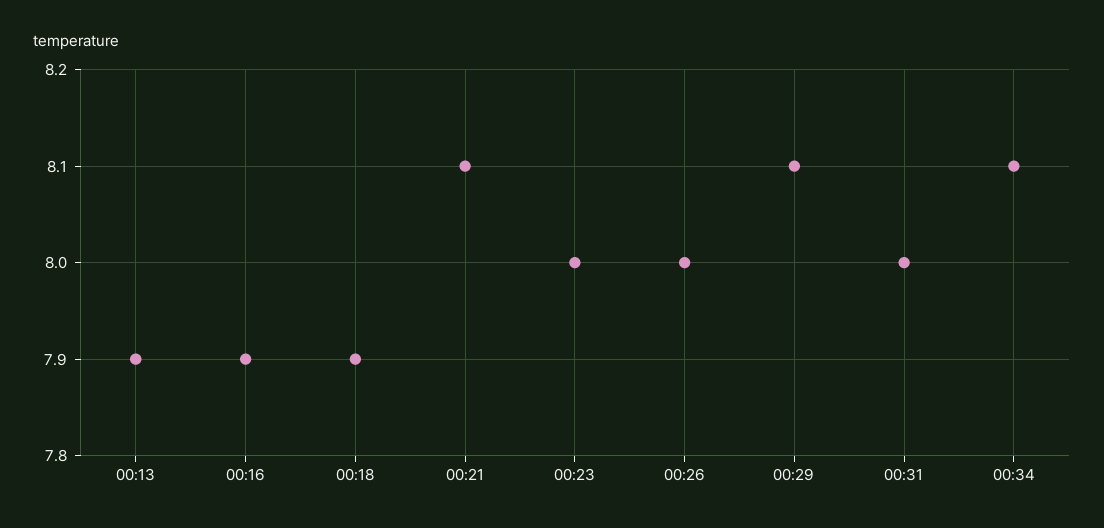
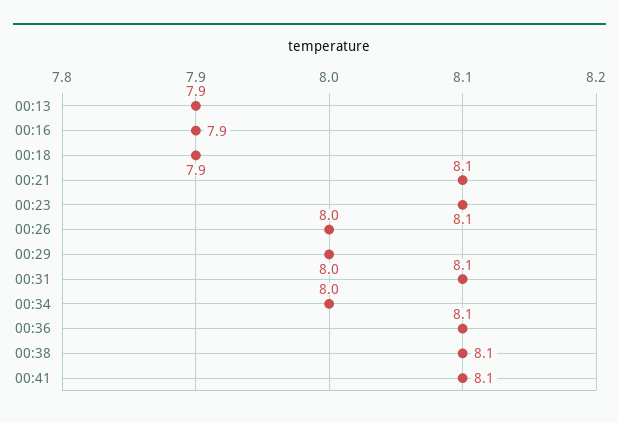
00:23: 8 -> 8.1
00:29: 8.1 -> 8
00:31: 8 -> 8.1
00:34: 8.1 -> 8
00:36: none -> 8.1
00:38: none -> 8.1
00:41: none -> 8.1

